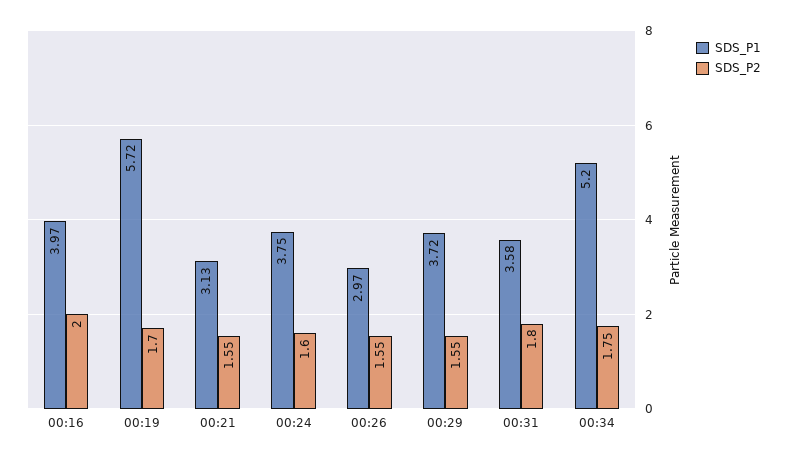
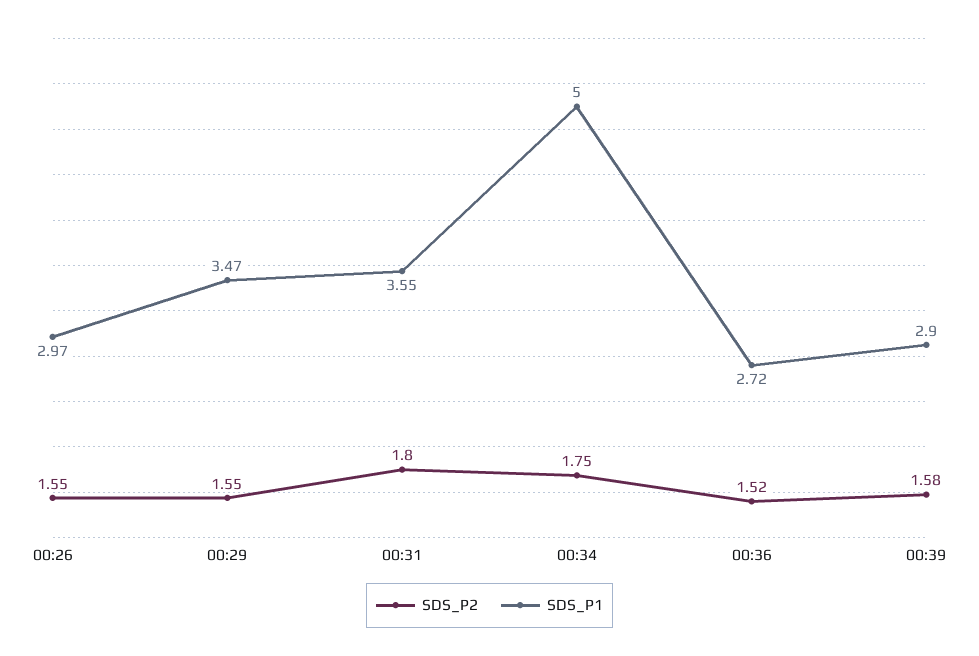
SDS_P1, 00:16: 3.97 -> none
SDS_P2, 00:16: 2 -> none
SDS_P1, 00:19: 5.72 -> none
SDS_P2, 00:19: 1.7 -> none
SDS_P1, 00:21: 3.13 -> none
SDS_P2, 00:21: 1.55 -> none
SDS_P1, 00:24: 3.75 -> none
SDS_P2, 00:24: 1.6 -> none
SDS_P1, 00:29: 3.72 -> 3.47
SDS_P1, 00:31: 3.58 -> 3.55
SDS_P1, 00:34: 5.2 -> 5
SDS_P2, 00:36: none -> 1.52
SDS_P1, 00:36: none -> 2.72
SDS_P2, 00:39: none -> 1.58
SDS_P1, 00:39: none -> 2.9

